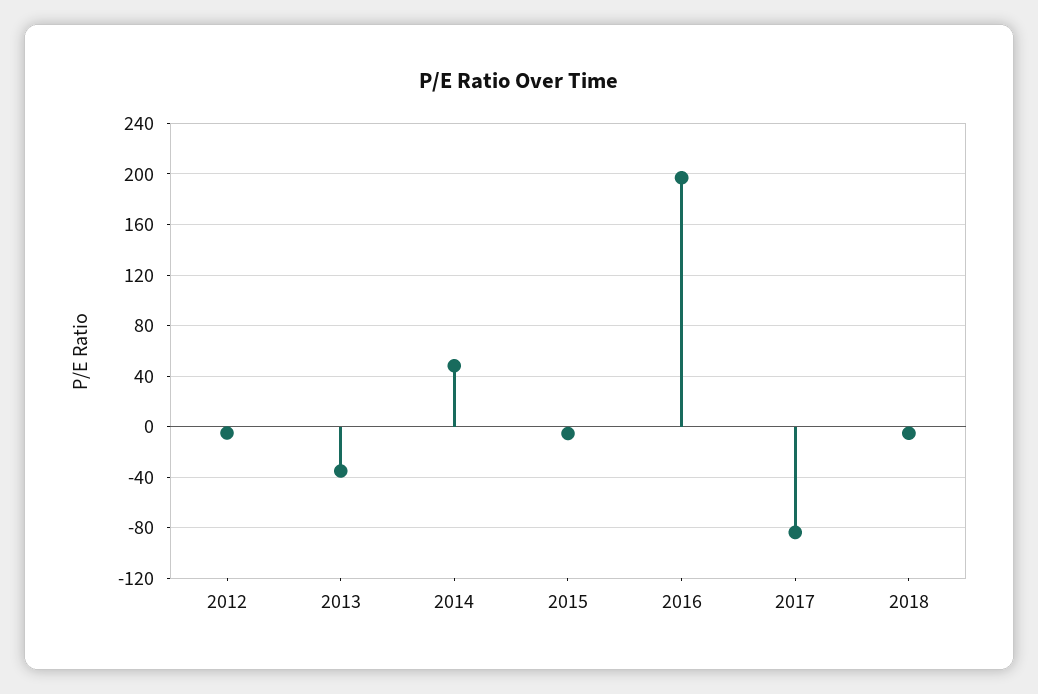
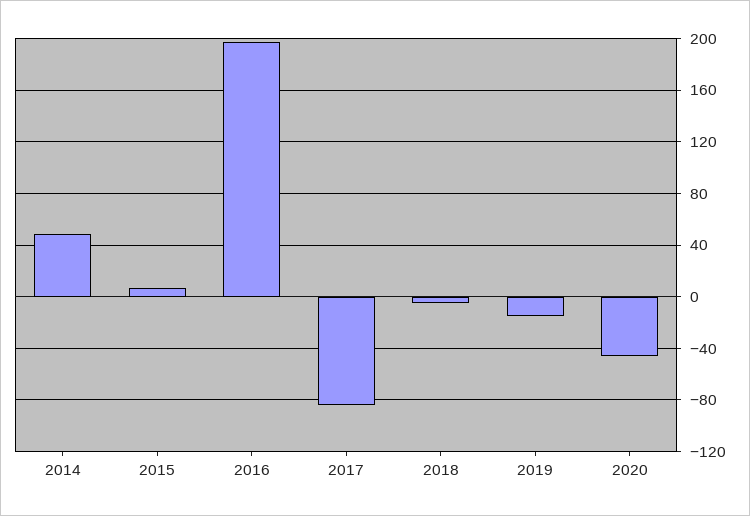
2012: -5 -> none
2013: -35 -> none
2015: -5 -> 5
2019: none -> -15
2020: none -> -45

